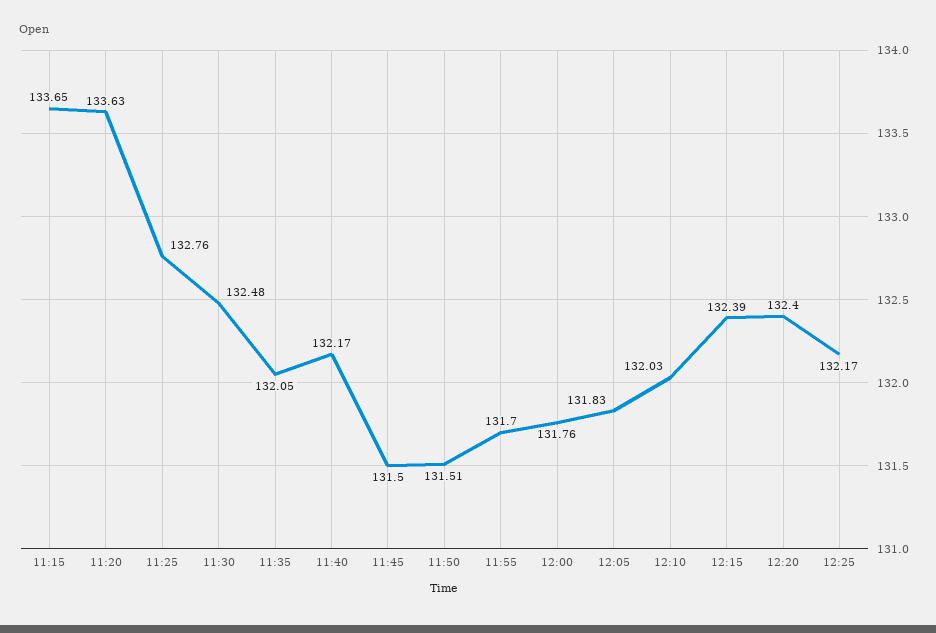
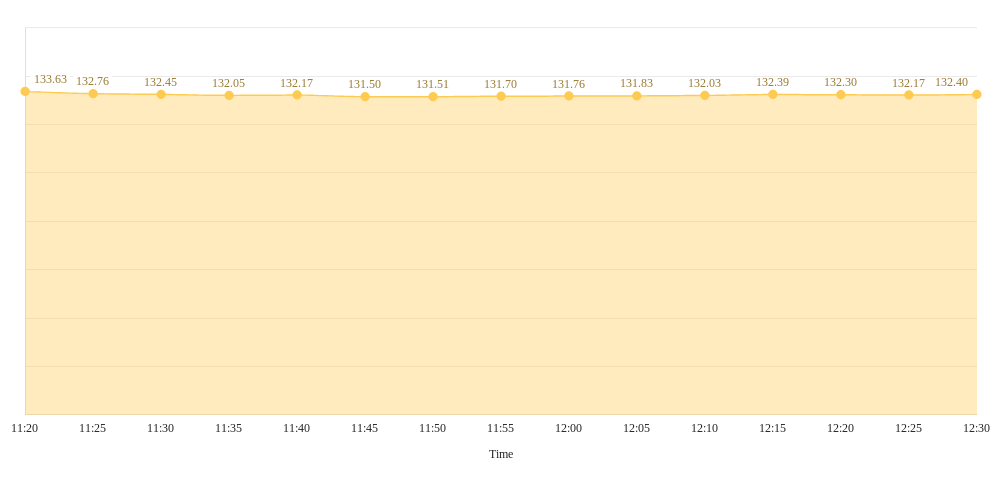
11:15: 133.65 -> none
11:30: 132.48 -> 132.45
12:20: 132.4 -> 132.3
12:30: none -> 132.4

